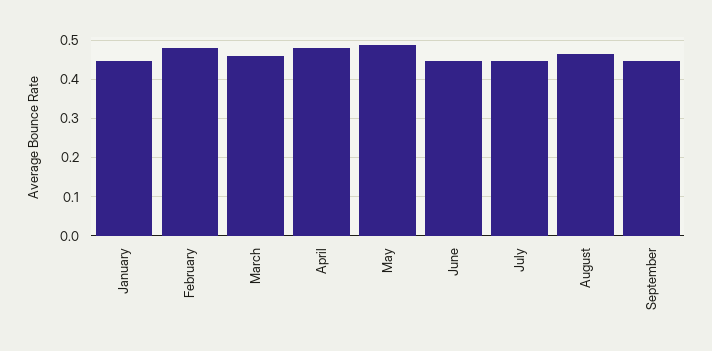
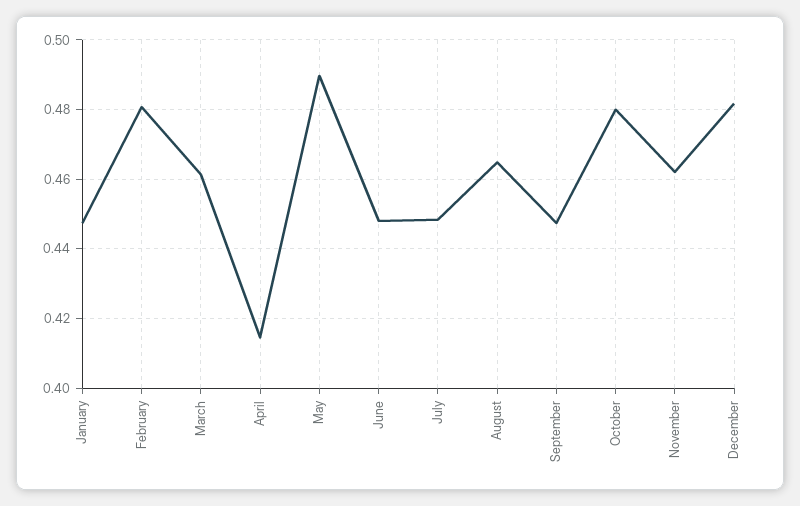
April: 0.48 -> 0.414
October: none -> 0.48
November: none -> 0.462
December: none -> 0.482

